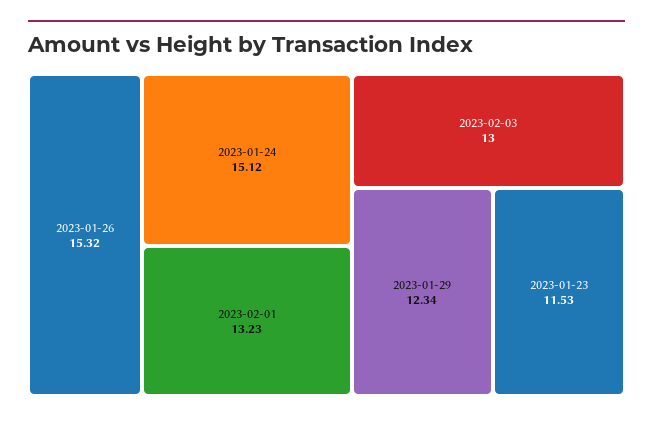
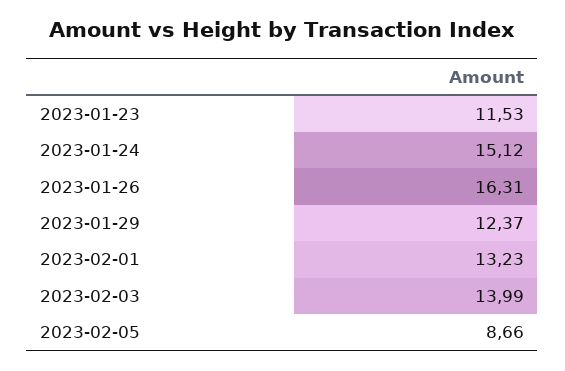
2023-01-26: 15.32 -> 16.31
2023-02-03: 13 -> 13.99
2023-01-29: 12.34 -> 12.37
2023-02-05: none -> 8.66

